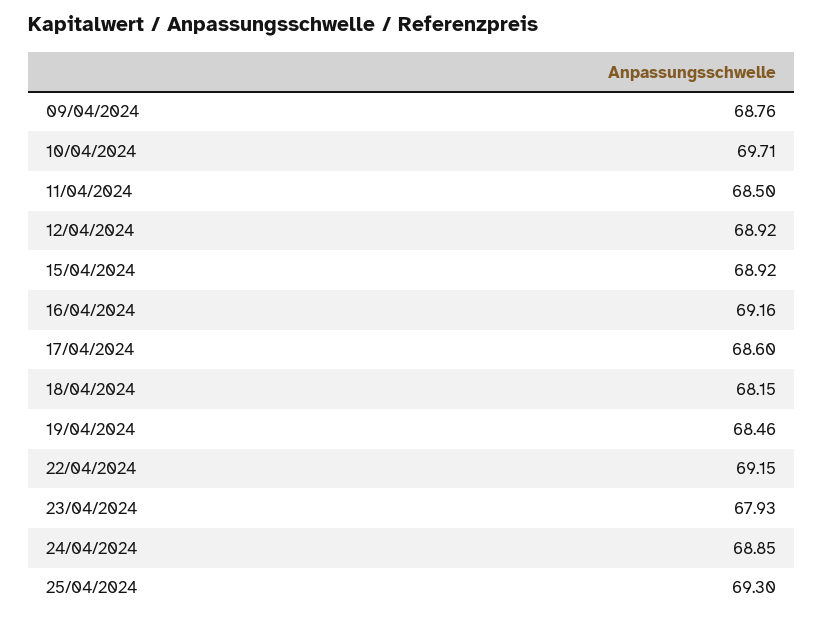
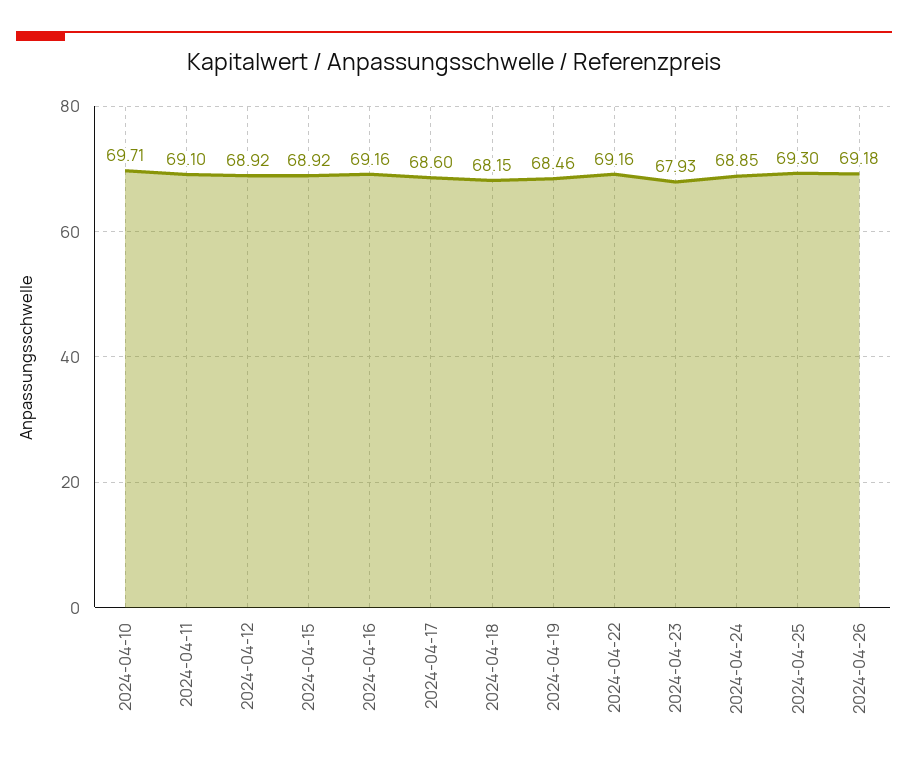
09/04/2024: 68.76 -> none
11/04/2024: 68.5 -> 69.1
22/04/2024: 69.15 -> 69.16
2024-04-26: none -> 69.18

